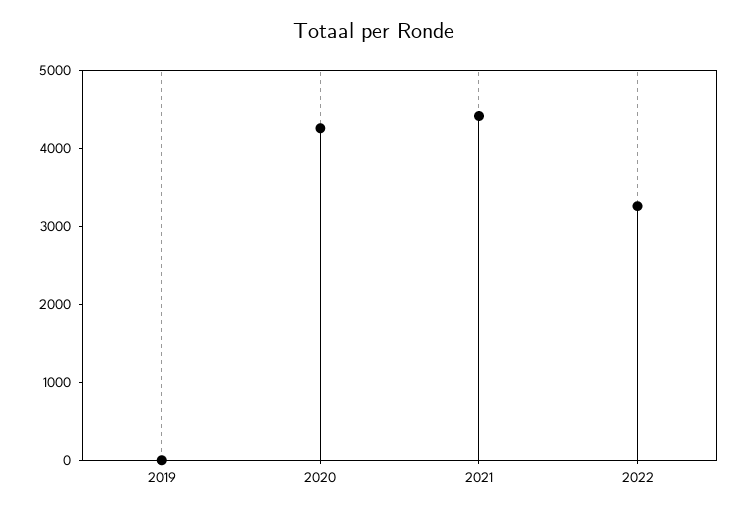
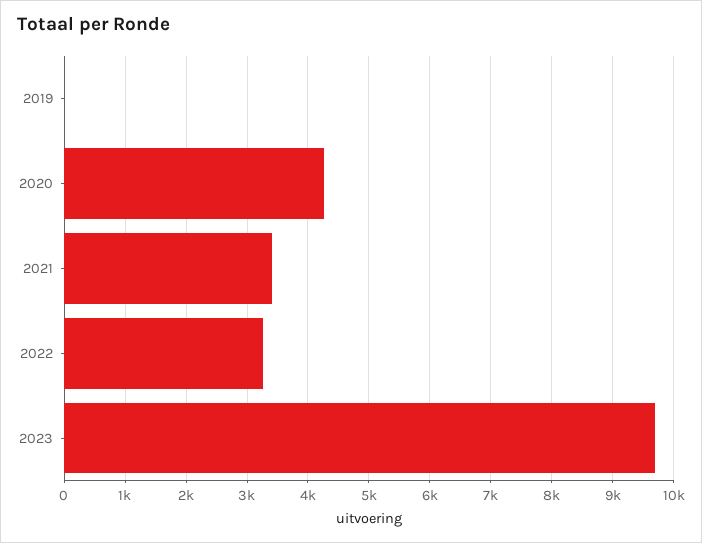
2021: 4400 -> 3400
2023: none -> 9700

